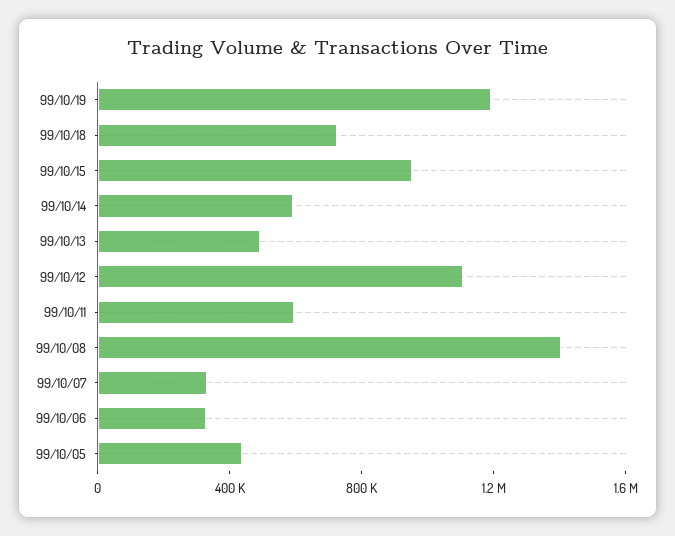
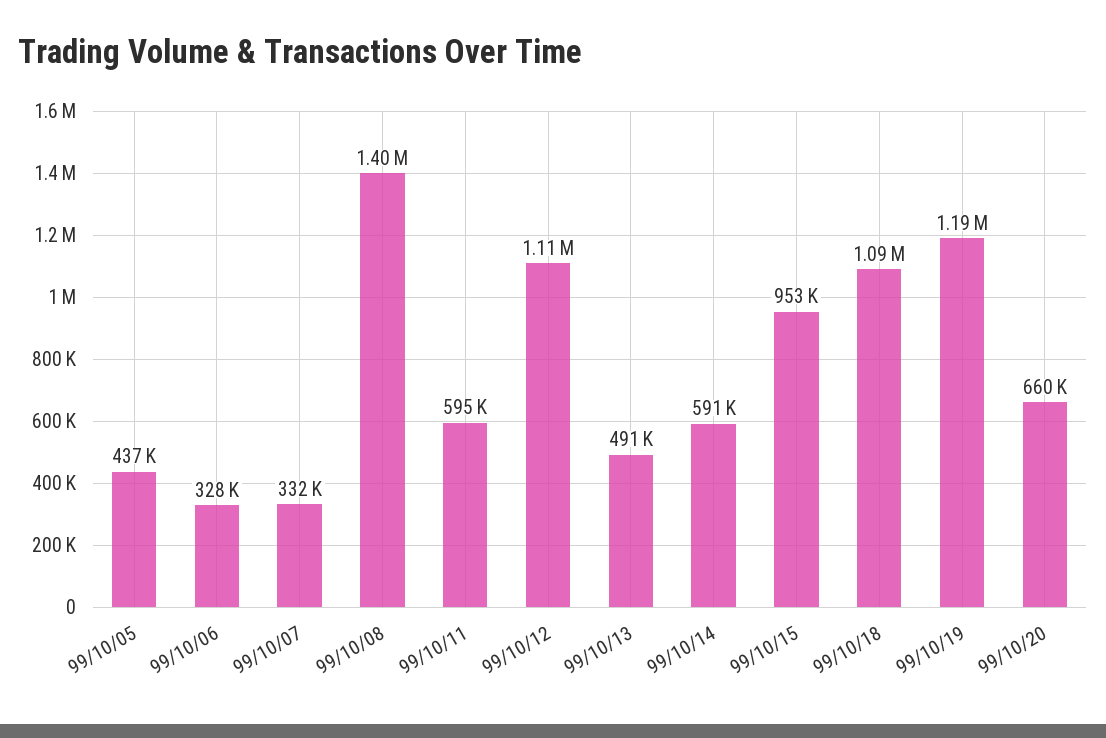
99/10/18: 700000 -> 1090000
99/10/20: none -> 660000

